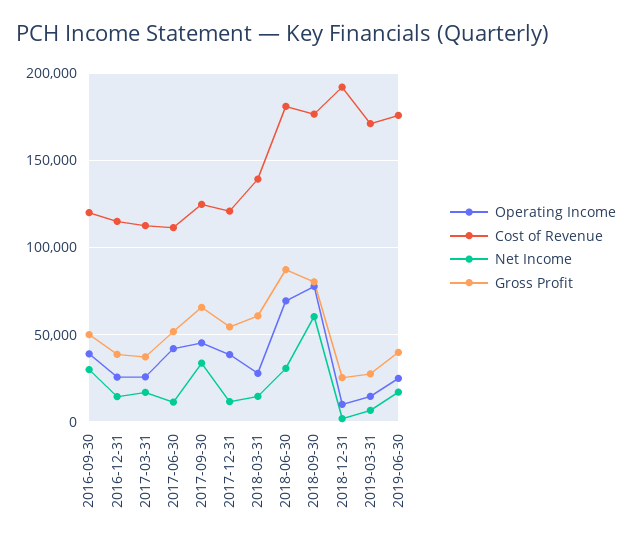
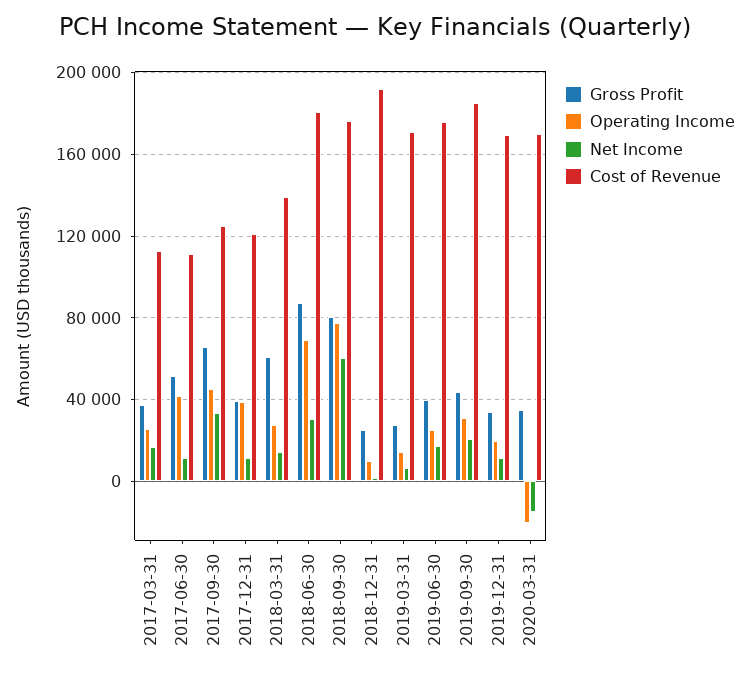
Operating Income, 2016-09-30: 40000 -> none
Cost of Revenue, 2016-09-30: 120000 -> none
Net Income, 2016-09-30: 30000 -> none
Gross Profit, 2016-09-30: 50000 -> none
Operating Income, 2016-12-31: 25000 -> none
Cost of Revenue, 2016-12-31: 115000 -> none
Net Income, 2016-12-31: 15000 -> none
Gross Profit, 2016-12-31: 40000 -> none
Gross Profit, 2017-12-31: 55000 -> 40000
Gross Profit, 2019-09-30: none -> 45000
Operating Income, 2019-09-30: none -> 30000
Net Income, 2019-09-30: none -> 20000
Cost of Revenue, 2019-09-30: none -> 185000
Gross Profit, 2019-12-31: none -> 35000
Operating Income, 2019-12-31: none -> 20000
Net Income, 2019-12-31: none -> 10000
Cost of Revenue, 2019-12-31: none -> 170000
Gross Profit, 2020-03-31: none -> 35000
Operating Income, 2020-03-31: none -> -20000
Net Income, 2020-03-31: none -> -15000
Cost of Revenue, 2020-03-31: none -> 170000

